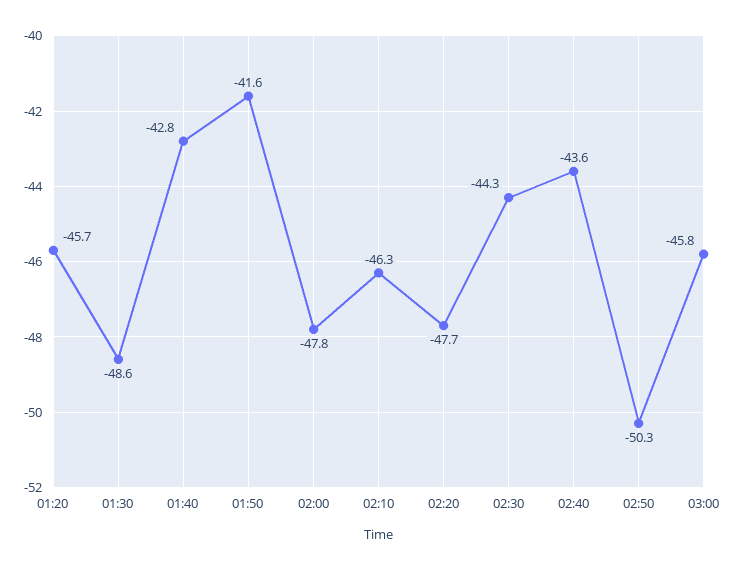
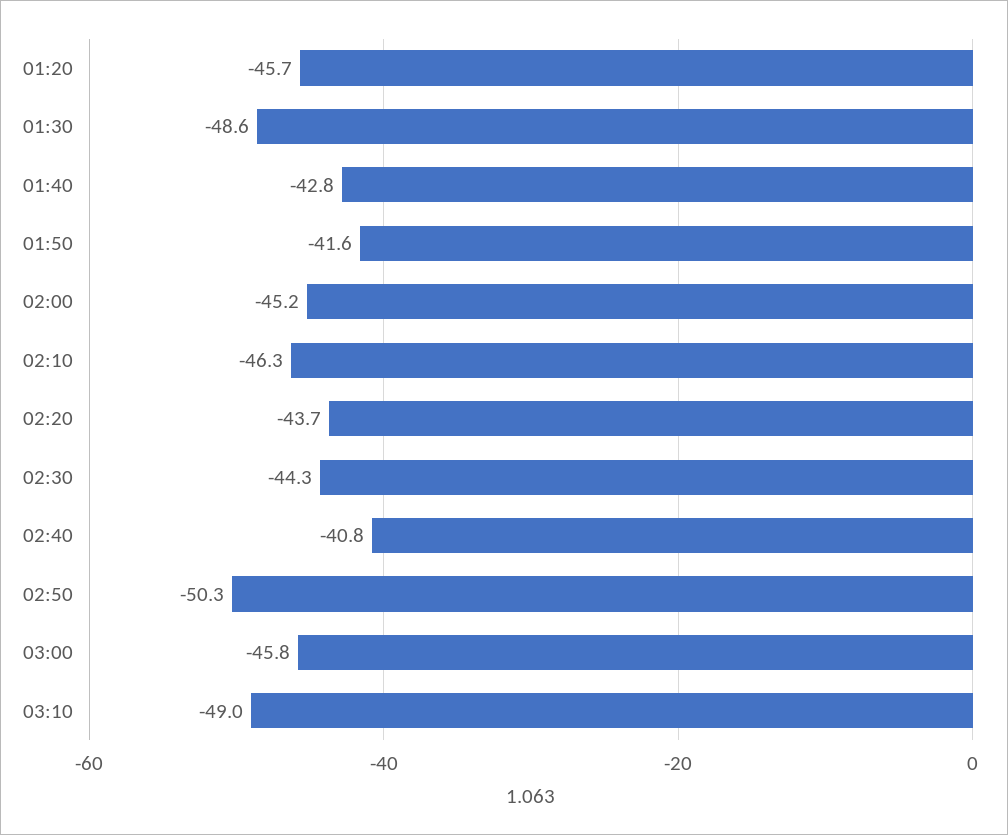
02:00: -47.8 -> -45.2
02:20: -47.7 -> -43.7
02:40: -43.6 -> -40.8
03:10: none -> -49

